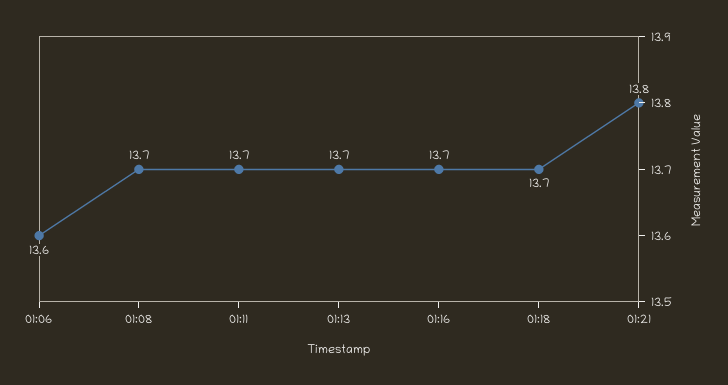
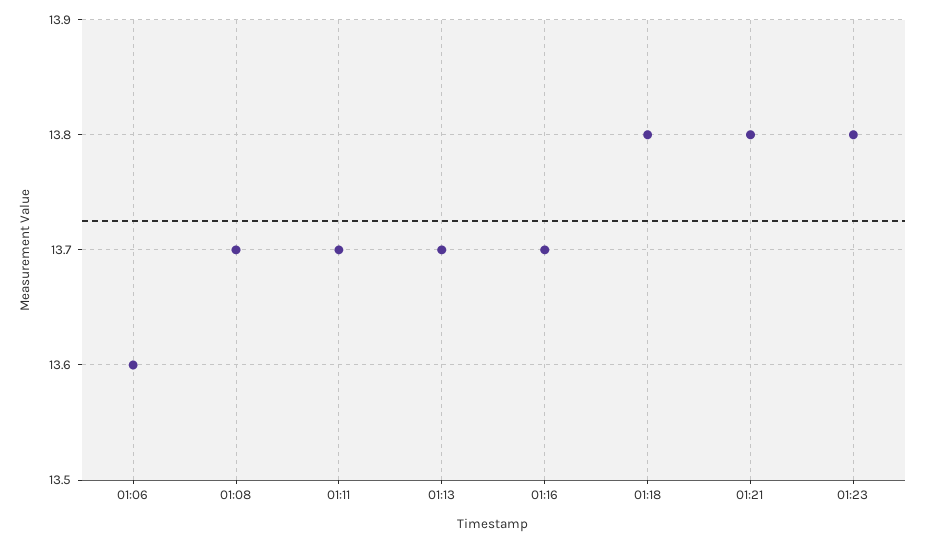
01:18: 13.7 -> 13.8
01:23: none -> 13.8

